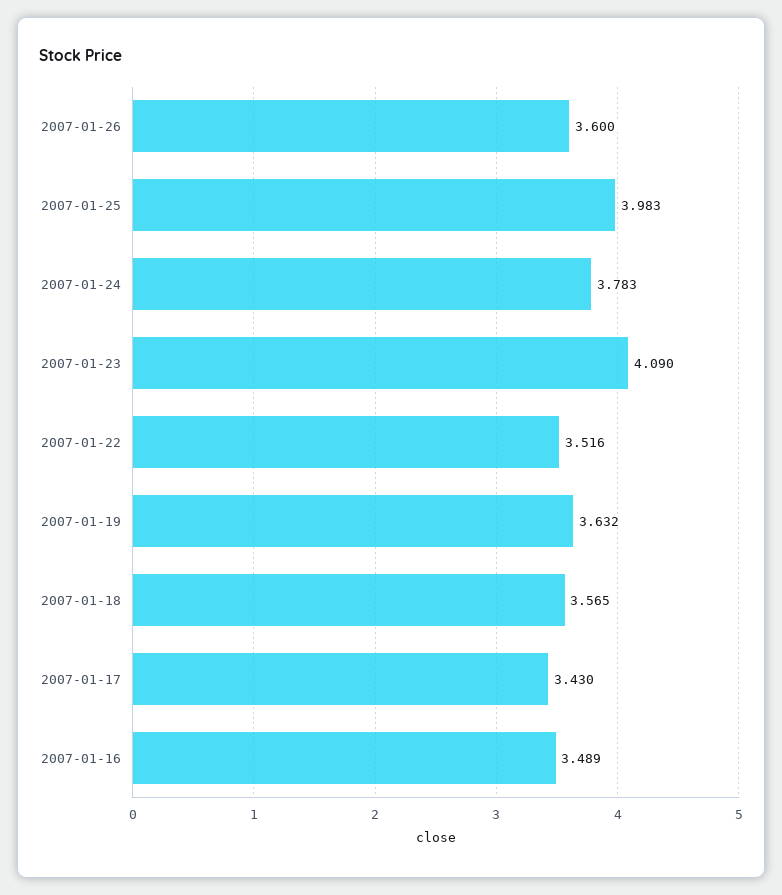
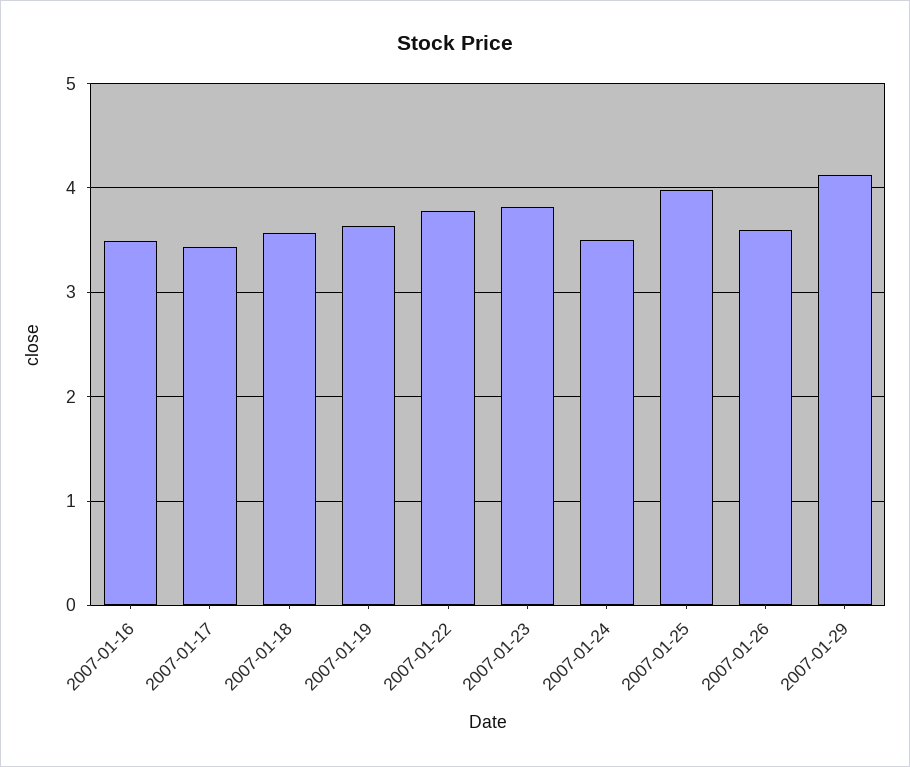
2007-01-24: 3.783 -> 3.5
2007-01-23: 4.09 -> 3.8
2007-01-22: 3.516 -> 3.8
2007-01-29: none -> 4.1

